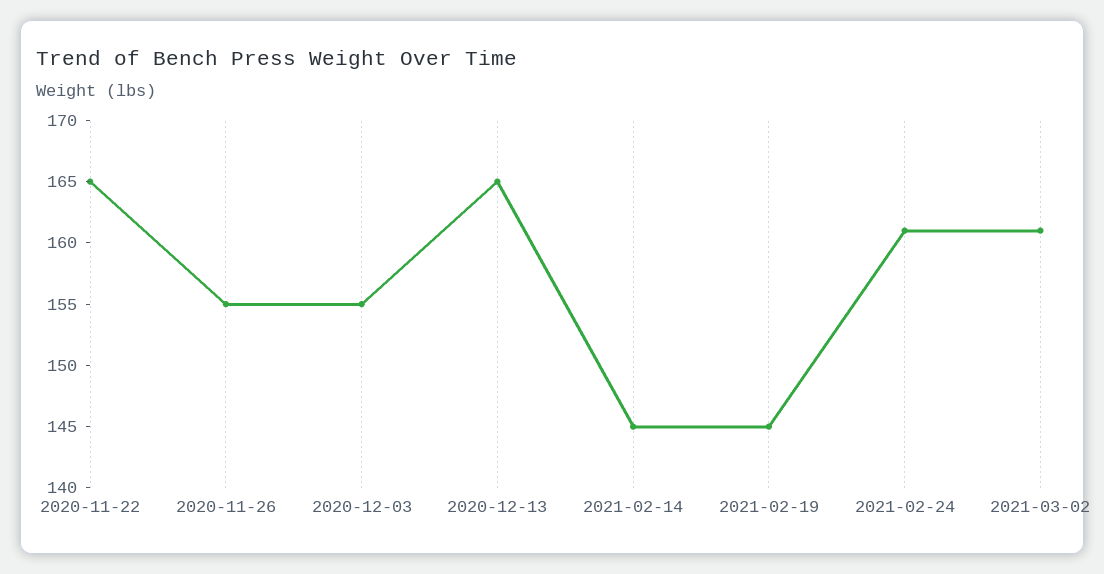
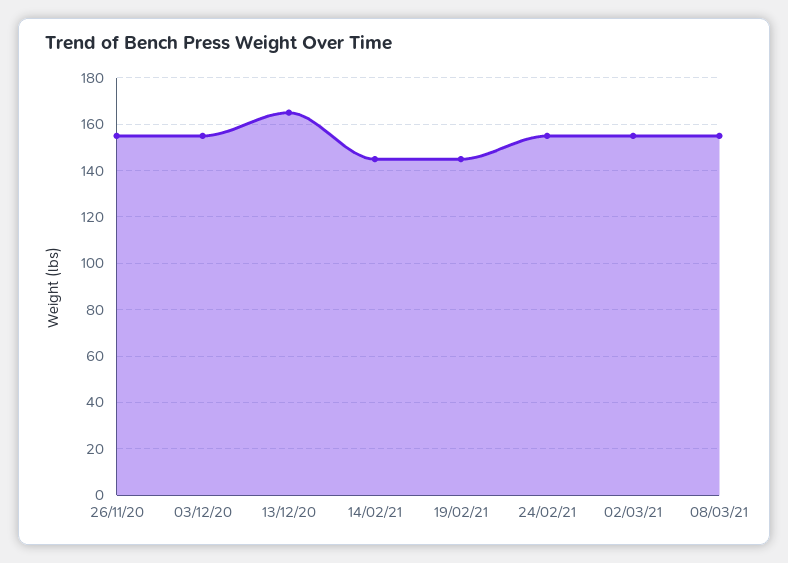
2020-11-22: 165 -> none
2021-02-24: 161 -> 155
2021-03-02: 161 -> 155
08/03/21: none -> 155

